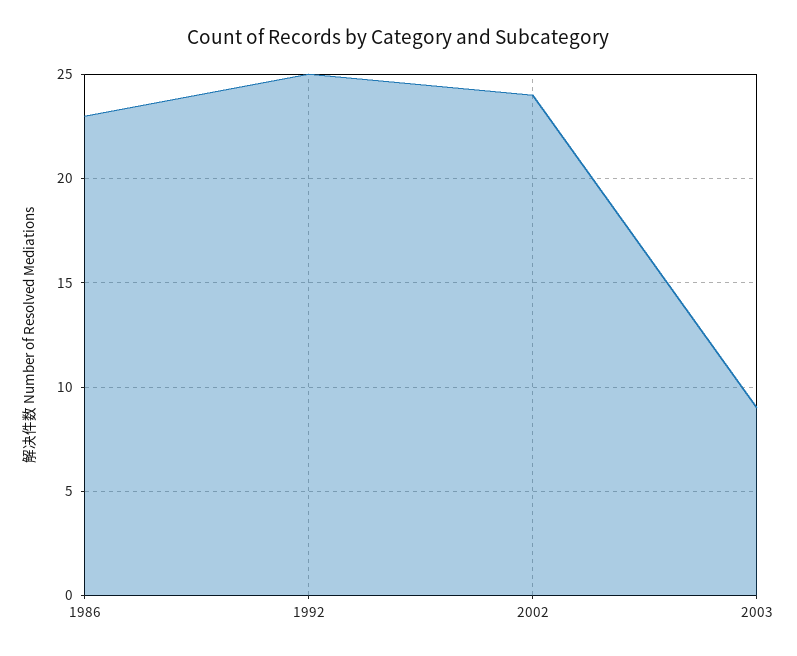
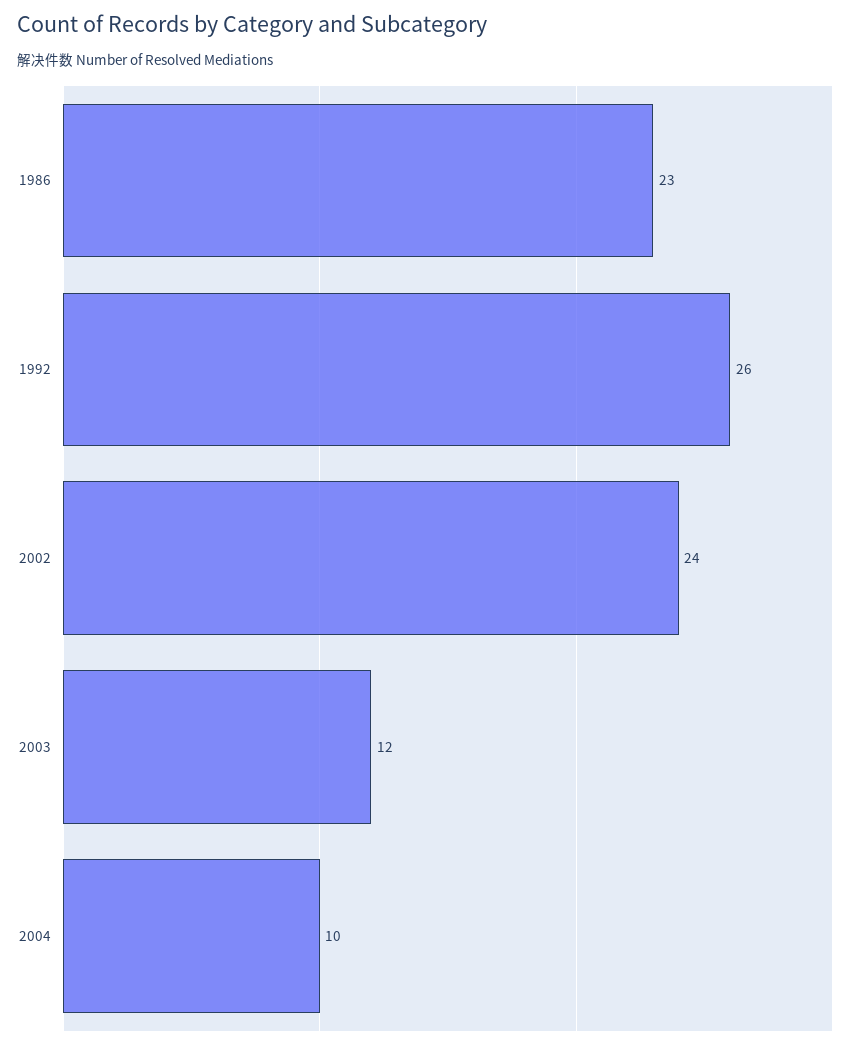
1992: 25 -> 26
2003: 9 -> 12
2004: none -> 10

